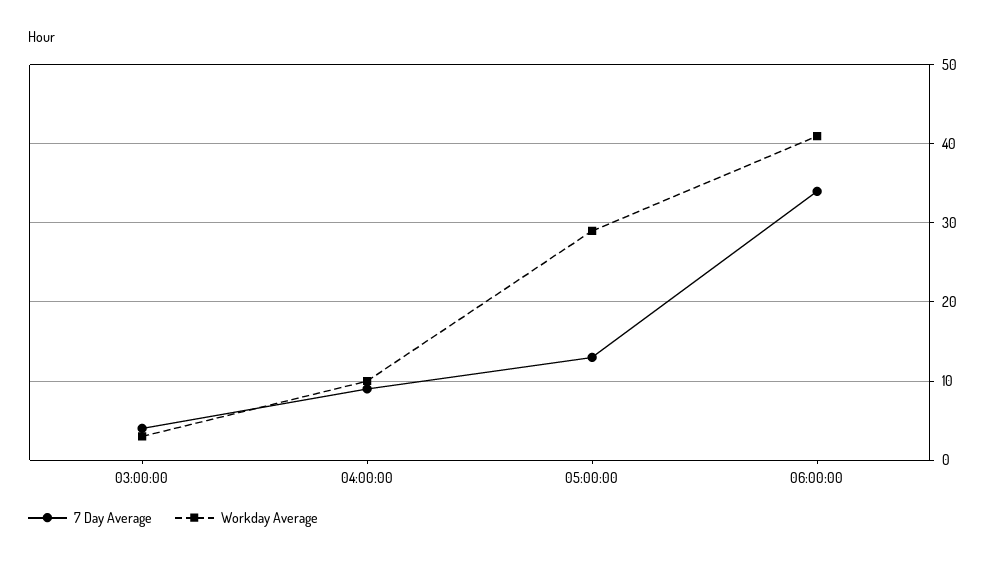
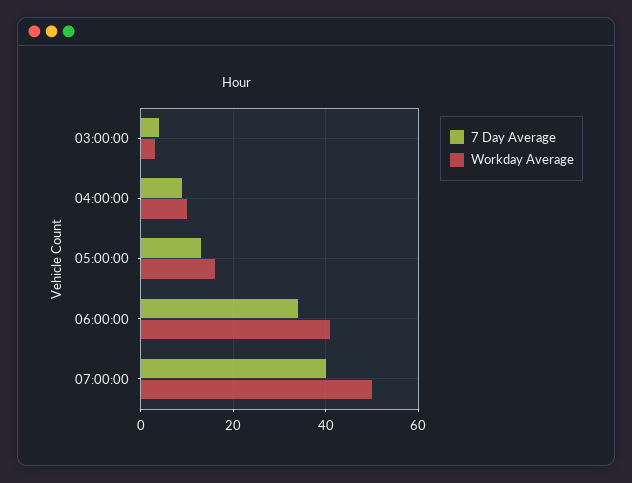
Workday Average, 05:00:00: 29 -> 15
7 Day Average, 07:00:00: none -> 40
Workday Average, 07:00:00: none -> 50

